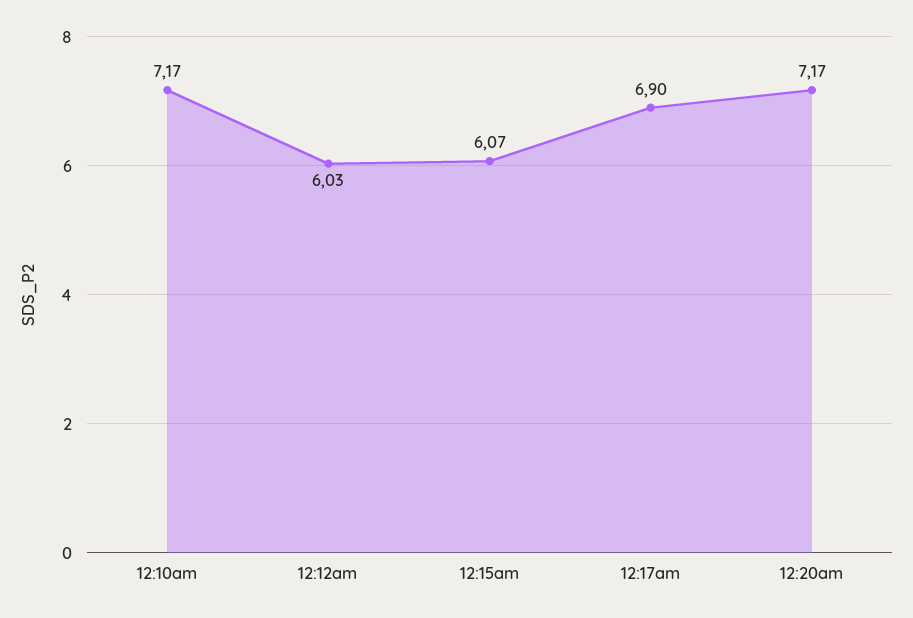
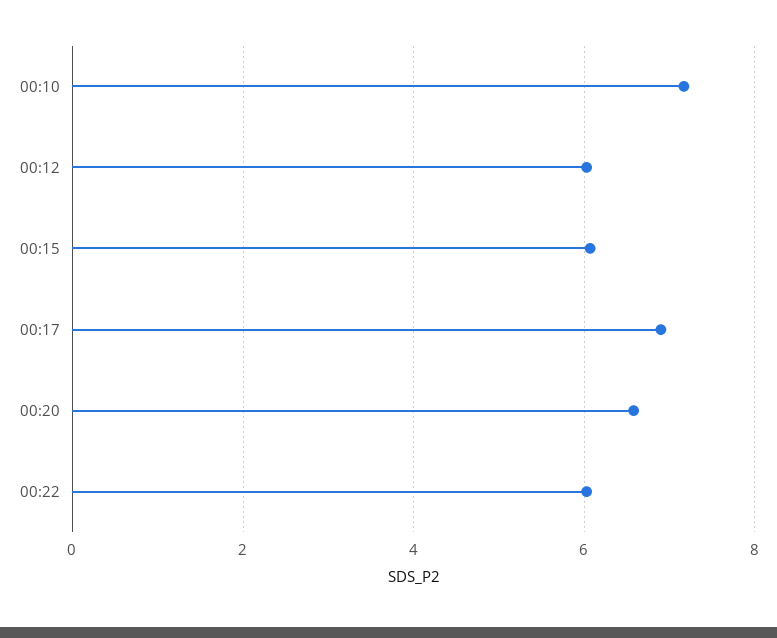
12:20am: 7.17 -> 6.6
00:22: none -> 6

